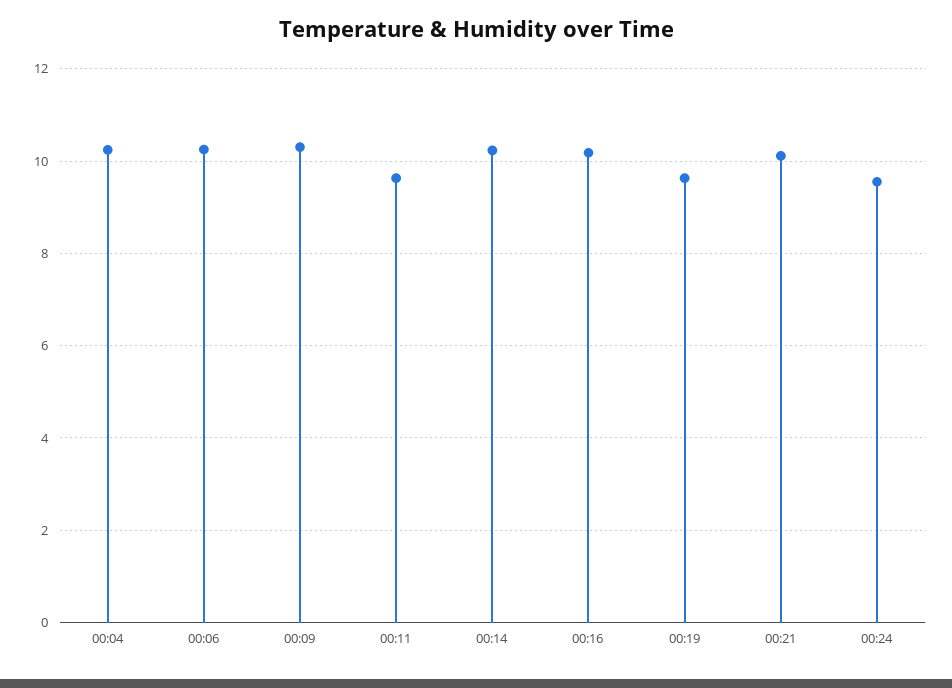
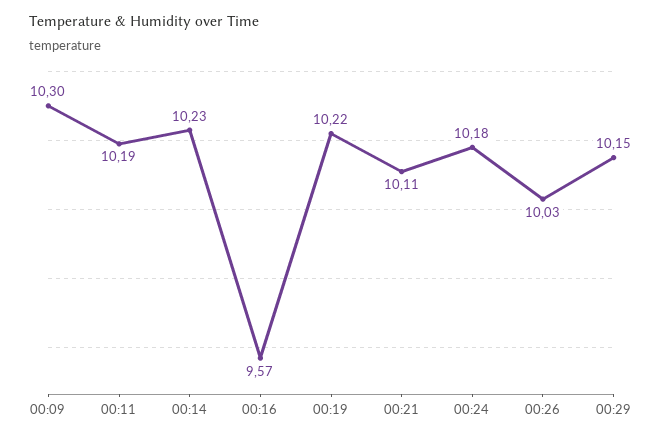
00:04: 10.2 -> none
00:06: 10.2 -> none
00:11: 9.6 -> 10.19
00:16: 10.2 -> 9.57
00:19: 9.6 -> 10.22
00:24: 9.6 -> 10.18
00:26: none -> 10.03
00:29: none -> 10.15

